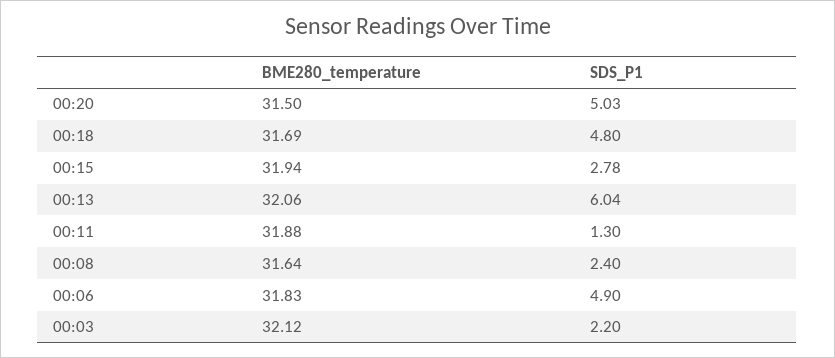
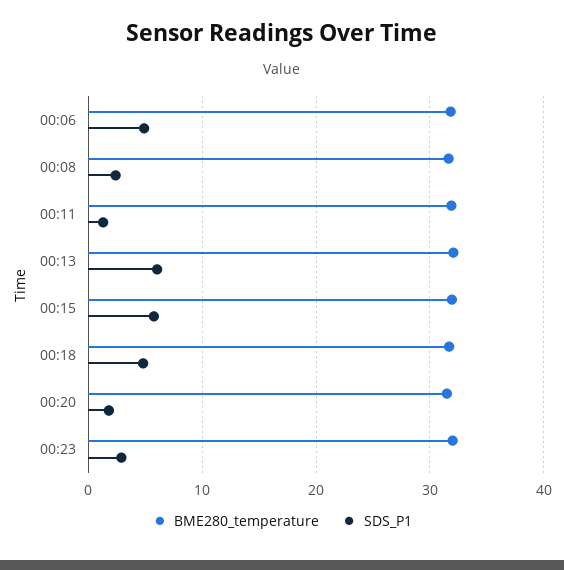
SDS_P1, 00:20: 5.03 -> 2
SDS_P1, 00:15: 2.78 -> 6
BME280_temperature, 00:03: 32.12 -> none
SDS_P1, 00:03: 2.2 -> none
BME280_temperature, 00:23: none -> 32
SDS_P1, 00:23: none -> 3

